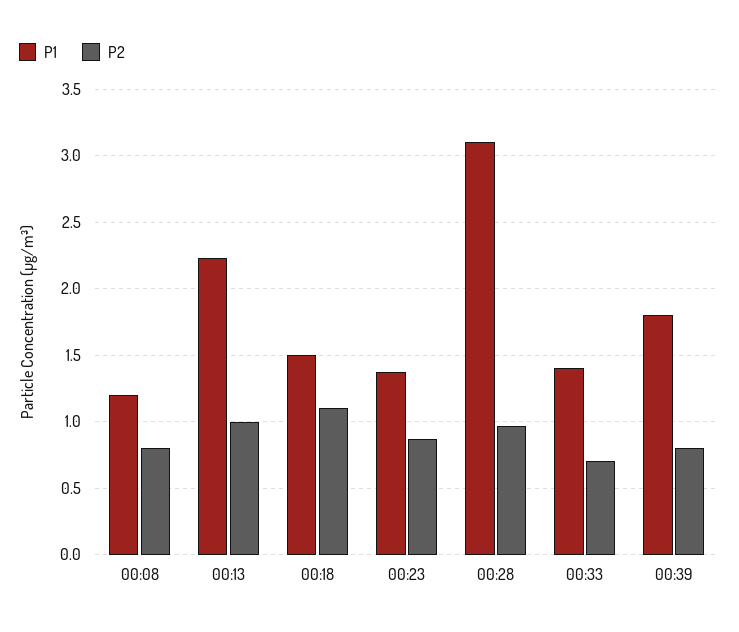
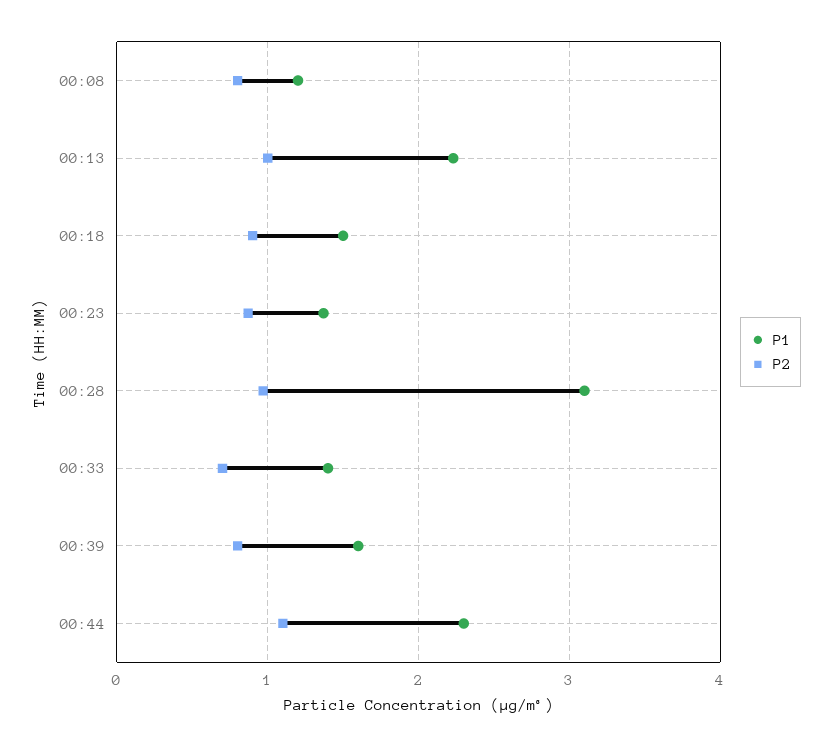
P2, 00:18: 1.1 -> 0.9
P1, 00:39: 1.8 -> 1.6
P1, 00:44: none -> 2.3
P2, 00:44: none -> 1.1

